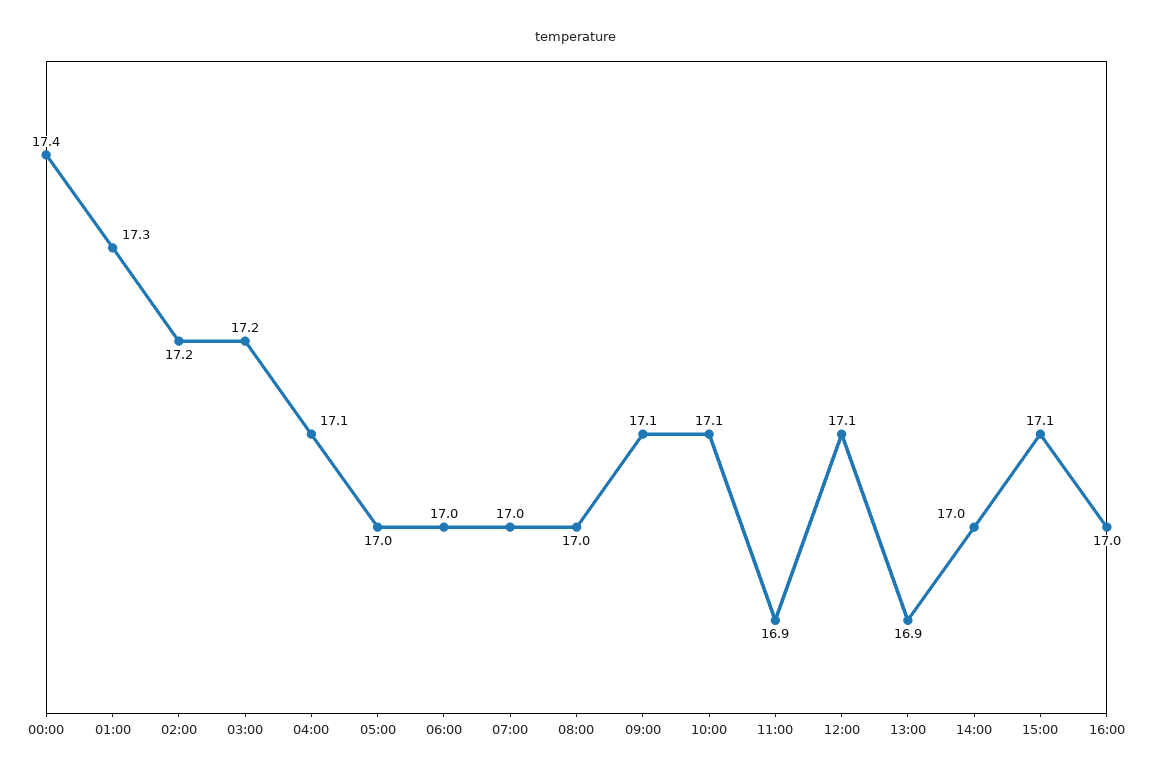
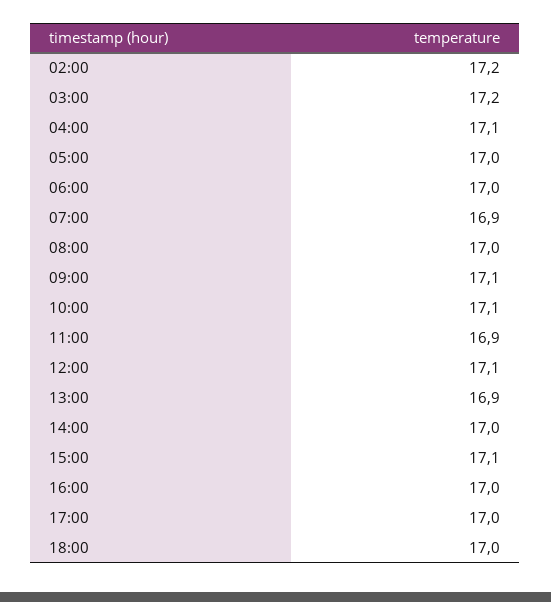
00:00: 17.4 -> none
01:00: 17.3 -> none
07:00: 17 -> 16.9
17:00: none -> 17
18:00: none -> 17

